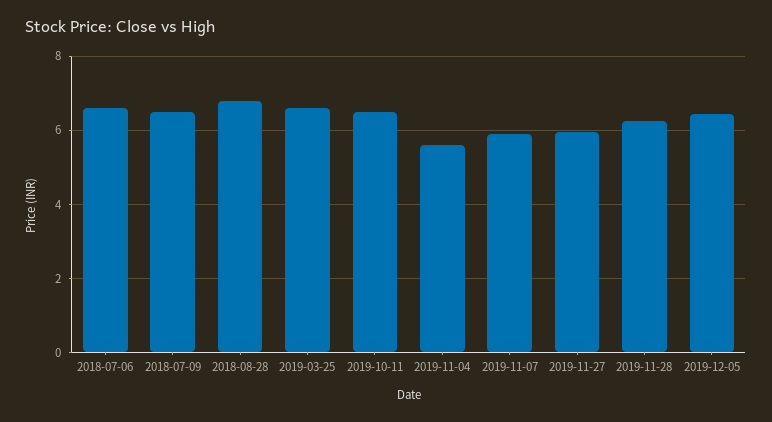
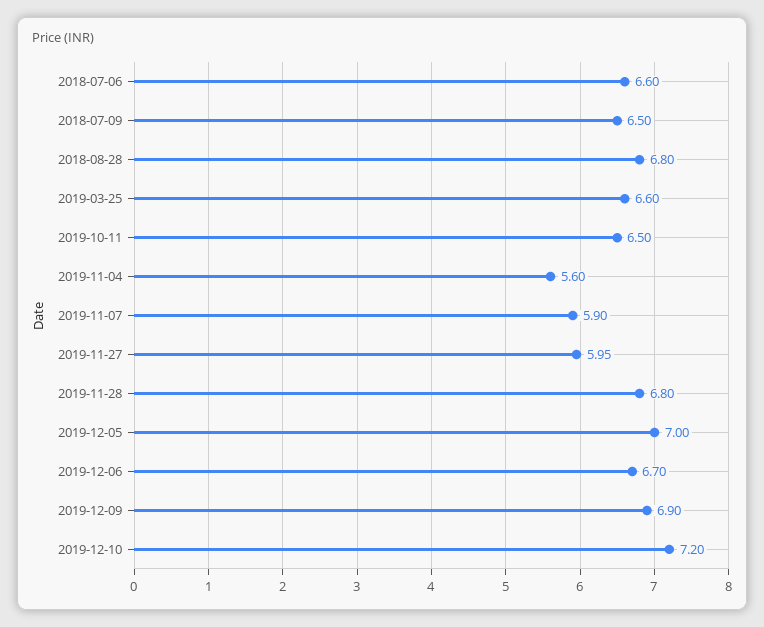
2019-11-28: 6.2 -> 6.8
2019-12-05: 6.4 -> 7
2019-12-06: none -> 6.7
2019-12-09: none -> 6.9
2019-12-10: none -> 7.2

